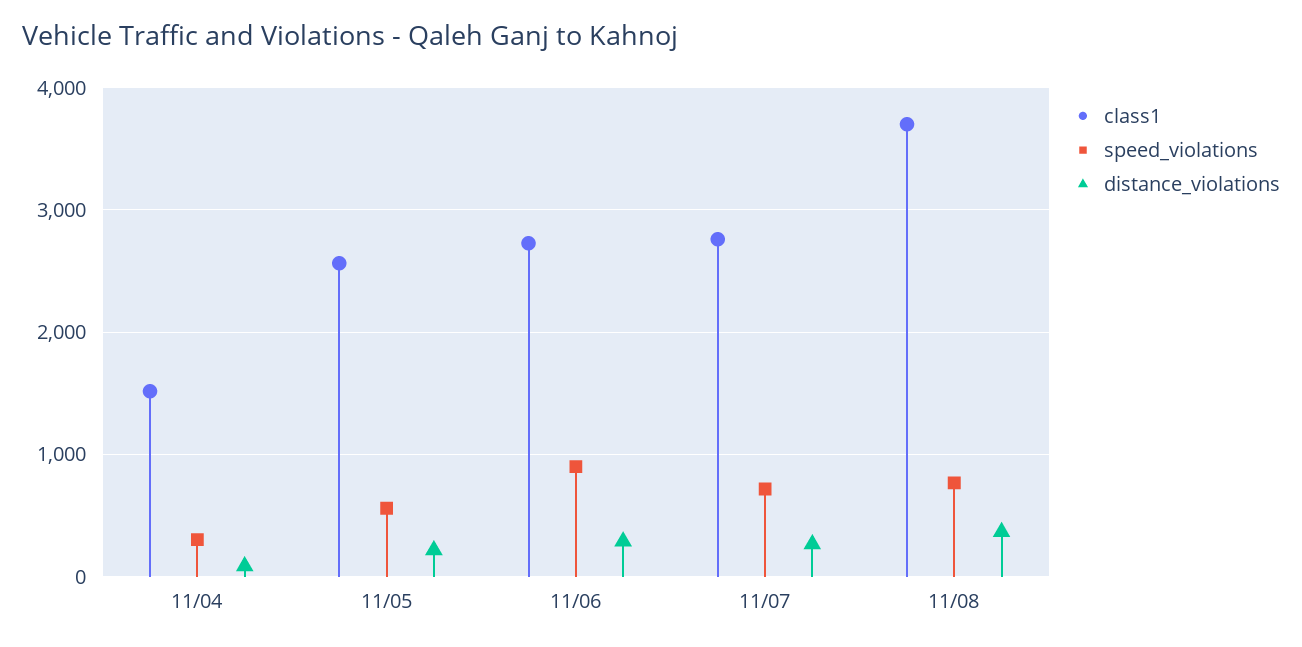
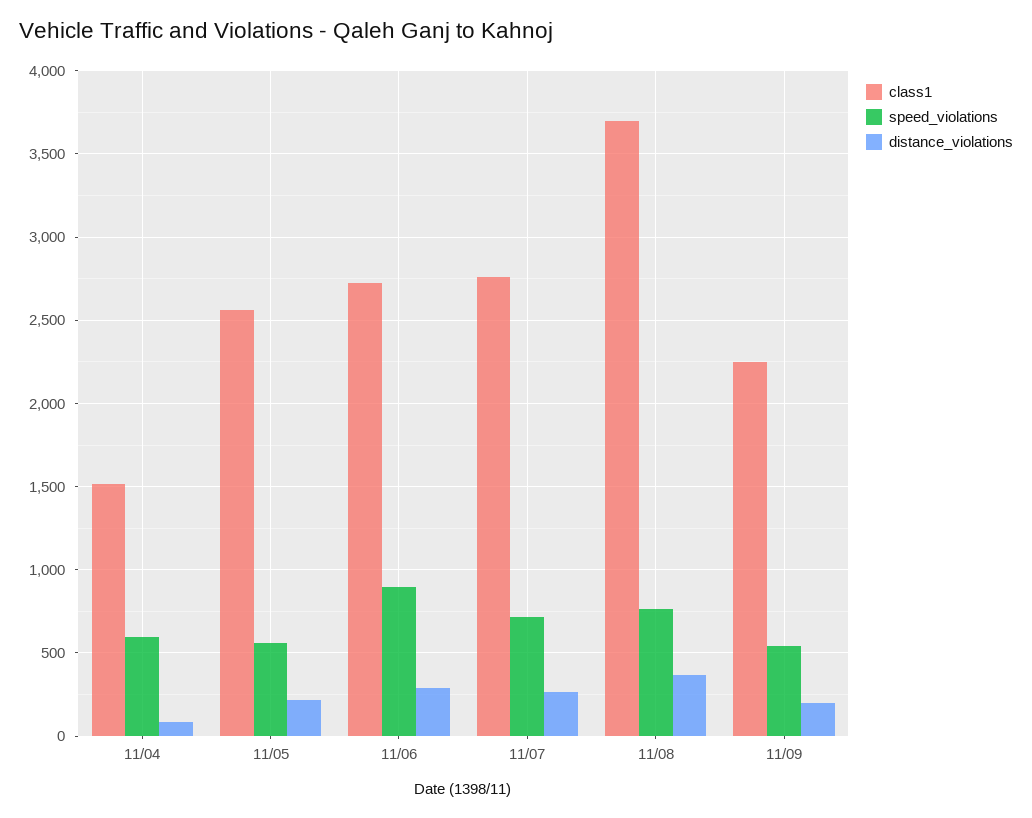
speed_violations, 11/04: 300 -> 600
class1, 11/09: none -> 2250
speed_violations, 11/09: none -> 550
distance_violations, 11/09: none -> 200

